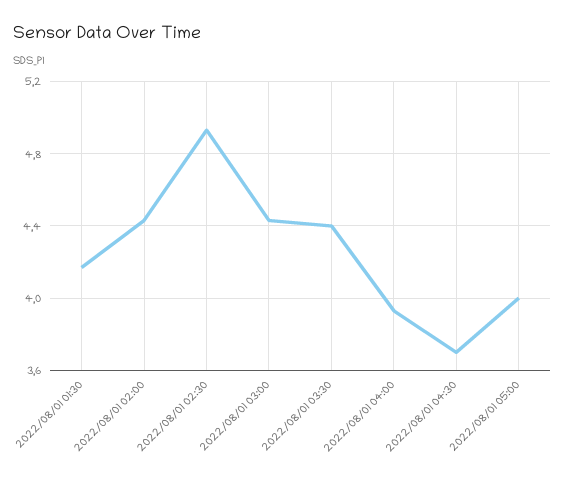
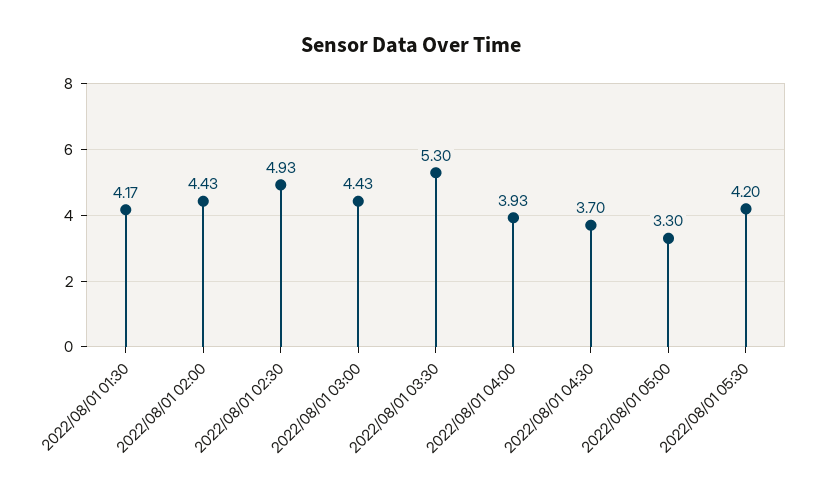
2022/08/01 03:30: 4.4 -> 5.3
2022/08/01 05:00: 4 -> 3.3
2022/08/01 05:30: none -> 4.2

